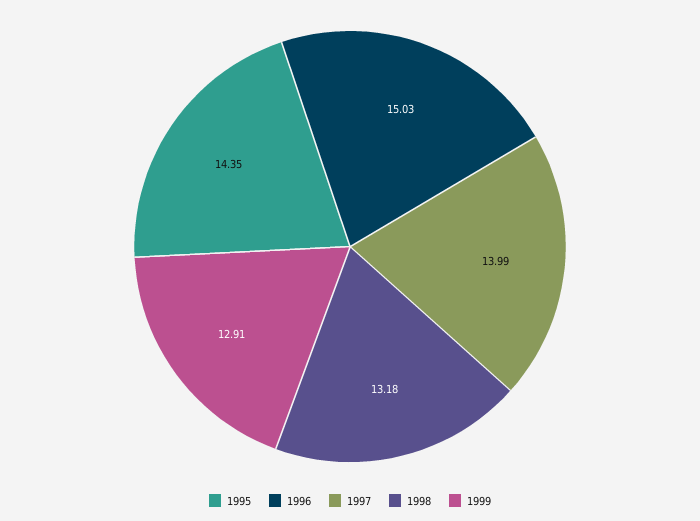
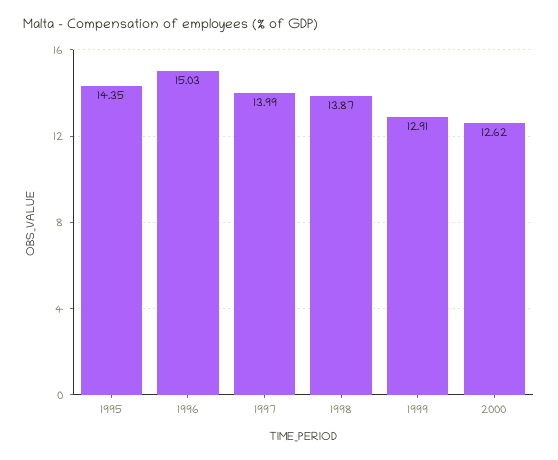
1998: 13.18 -> 13.87
2000: none -> 12.62

